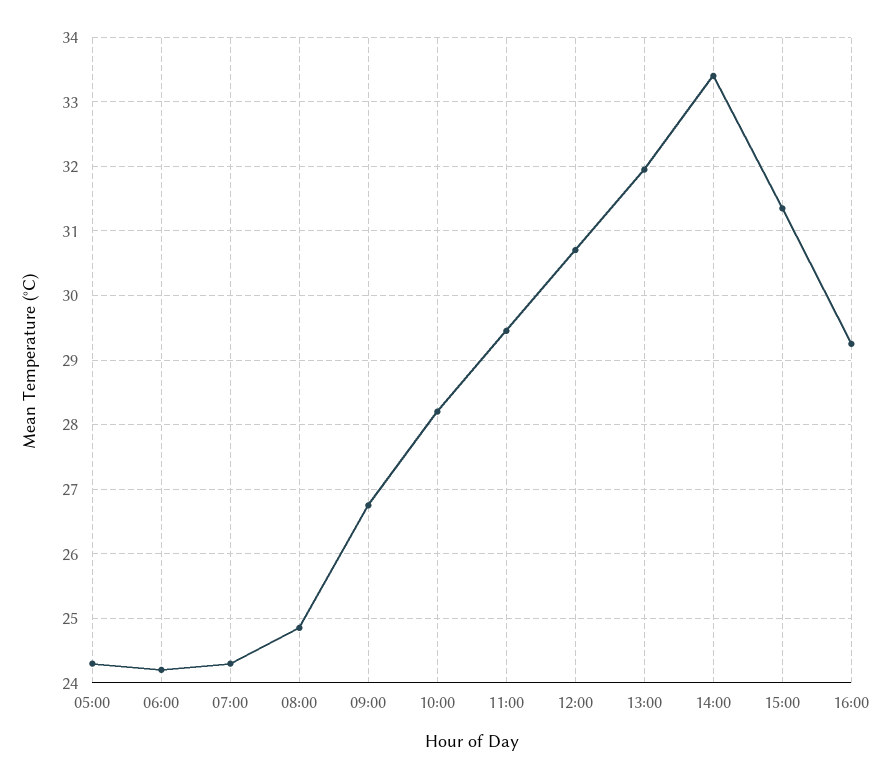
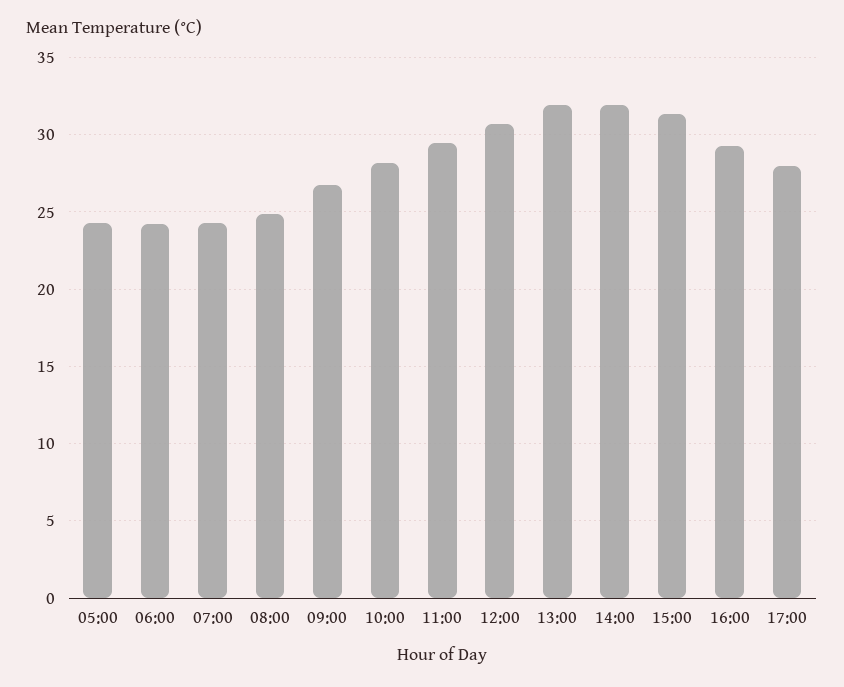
14:00: 33.4 -> 32
17:00: none -> 28

